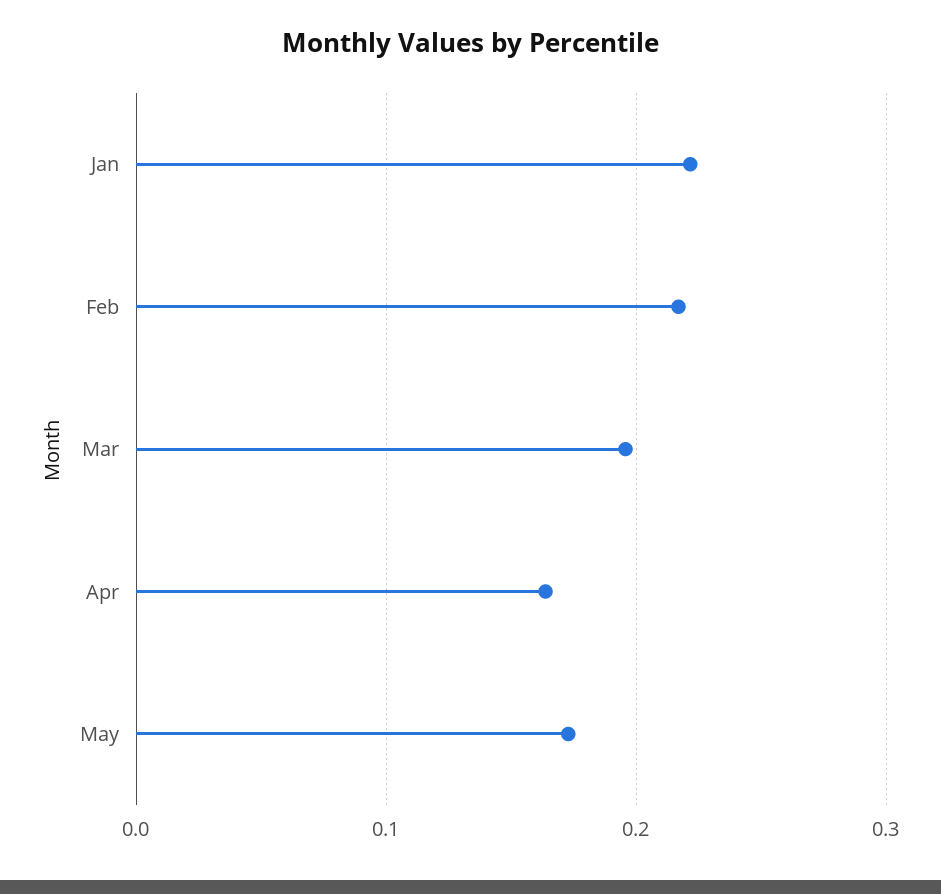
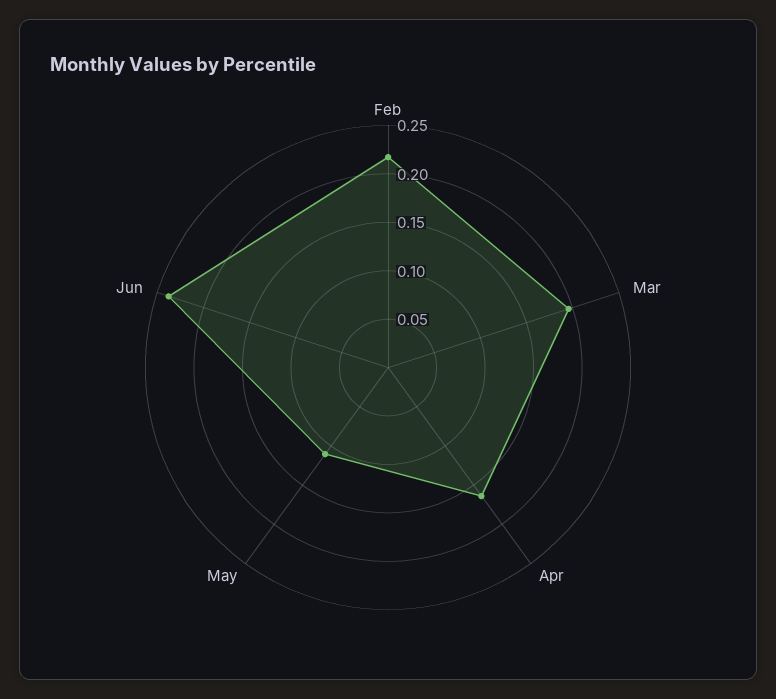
Jan: 0.22 -> none
May: 0.17 -> 0.11
Jun: none -> 0.24

